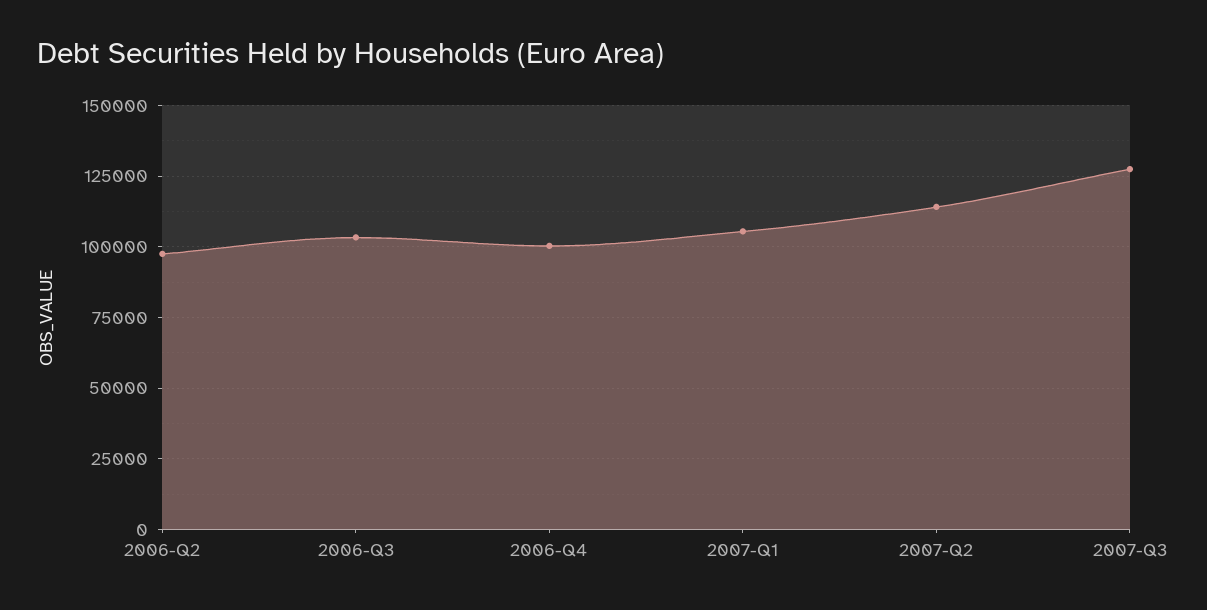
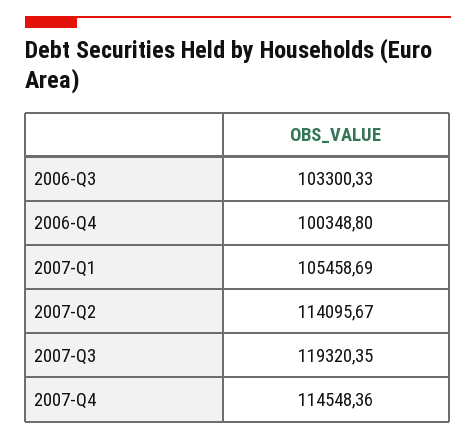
2006-Q2: 97500 -> none
2007-Q3: 127500 -> 119320.35
2007-Q4: none -> 114548.36

